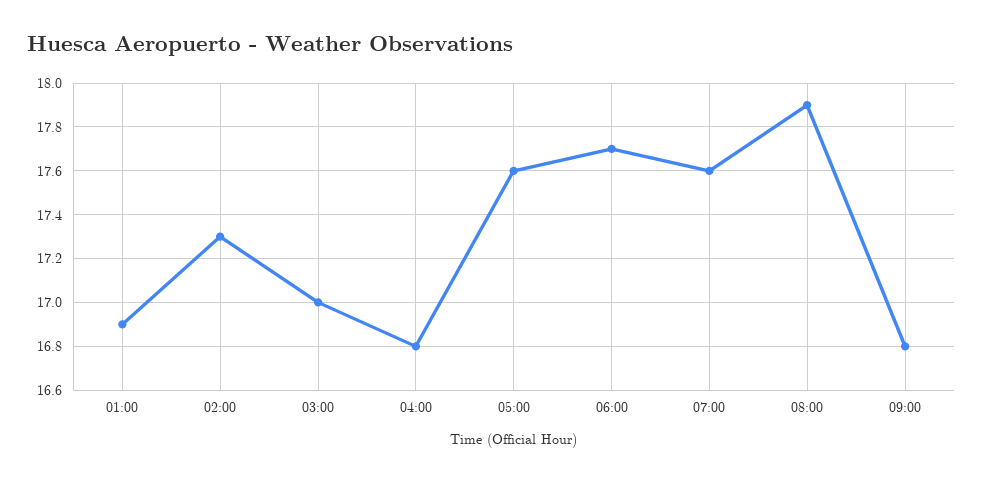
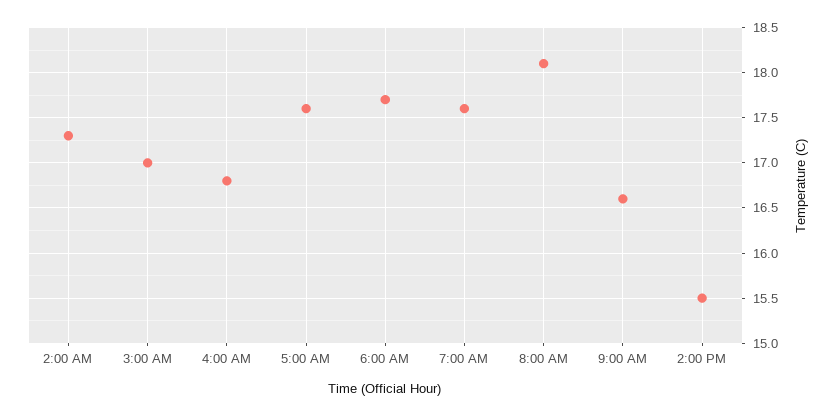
01:00: 16.9 -> none
08:00: 17.9 -> 18.1
09:00: 16.8 -> 16.6
2:00 PM: none -> 15.5

